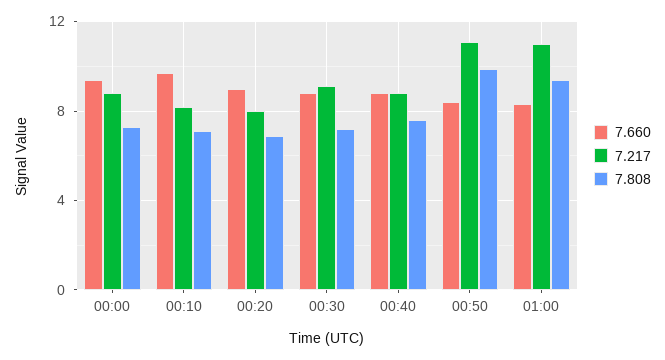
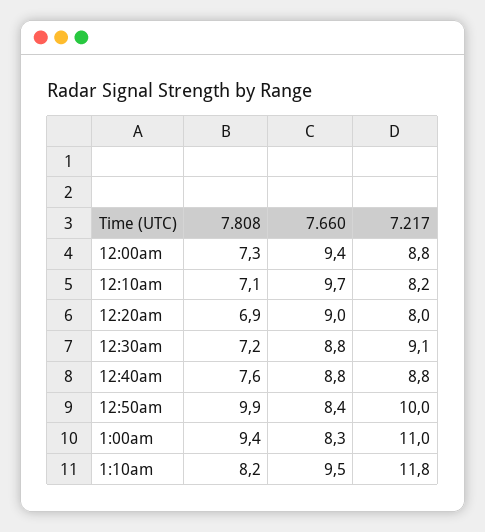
7.217, 00:50: 11 -> 10
7.808, 1:10am: none -> 8.2
7.660, 1:10am: none -> 9.5
7.217, 1:10am: none -> 11.8

